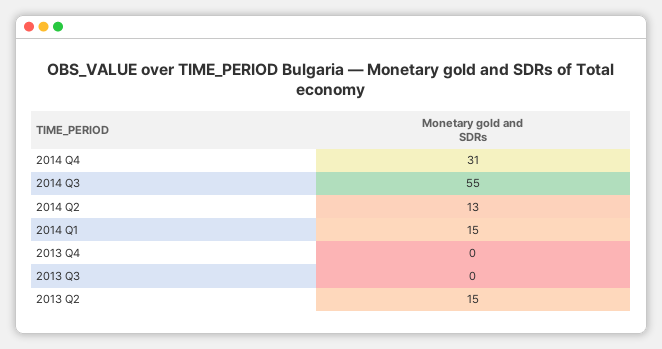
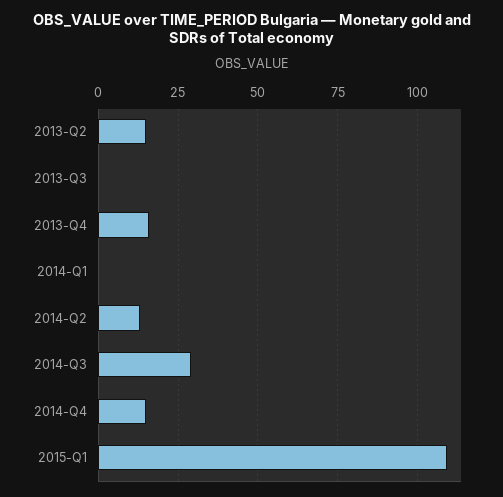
2014 Q4: 31 -> 15
2014 Q3: 55 -> 30
2014 Q1: 15 -> 0
2013 Q4: 0 -> 15
2015-Q1: none -> 110

